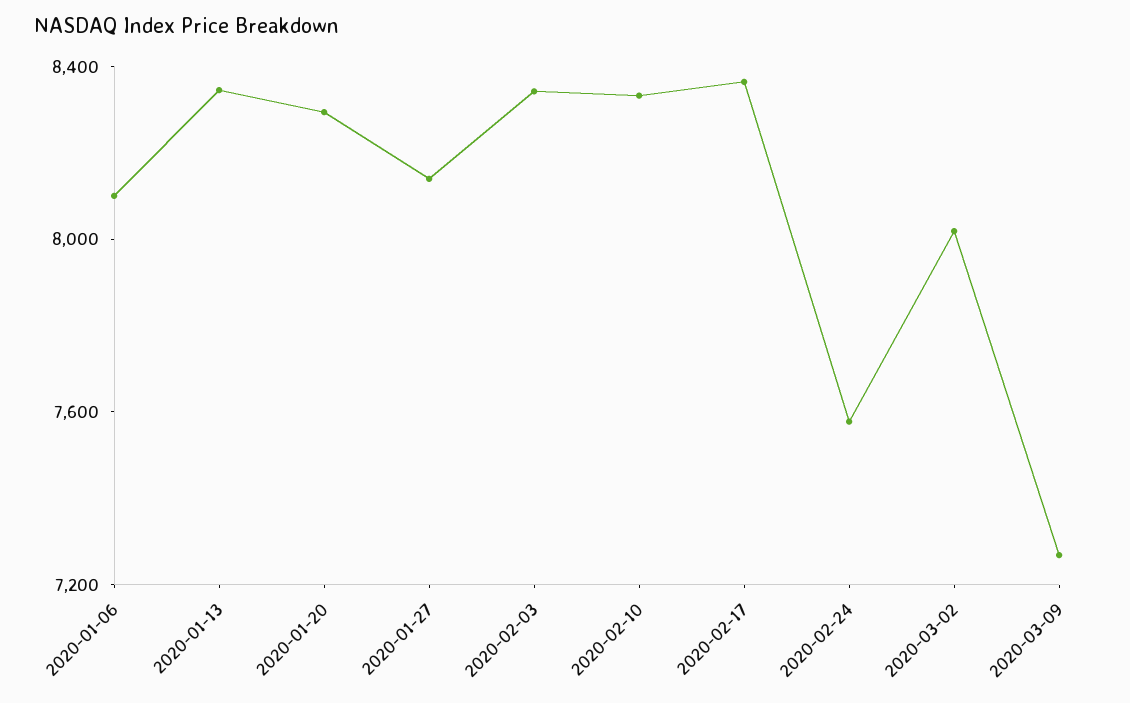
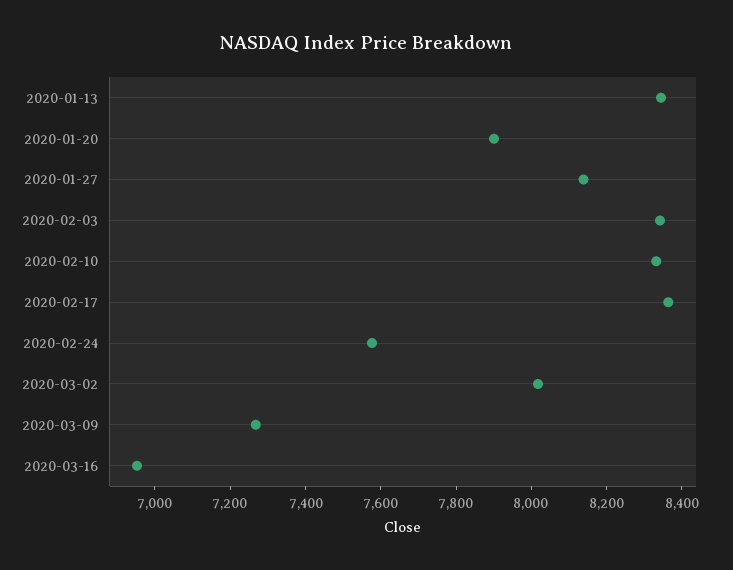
2020-01-06: 8100 -> none
2020-01-20: 8300 -> 7900
2020-03-16: none -> 6950

